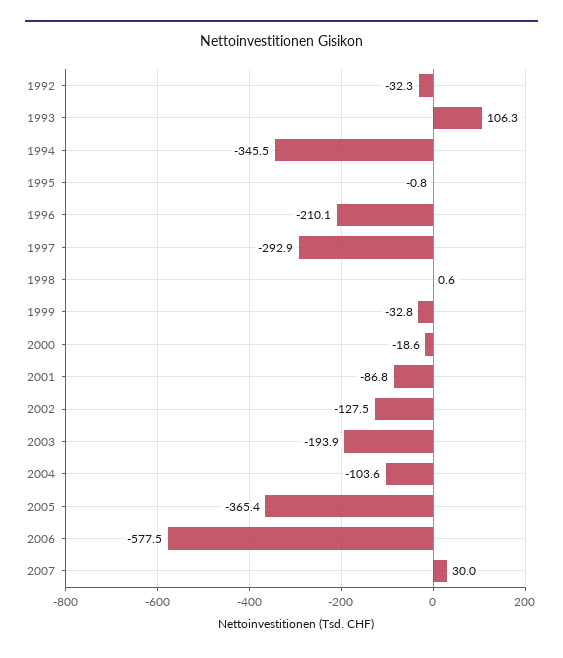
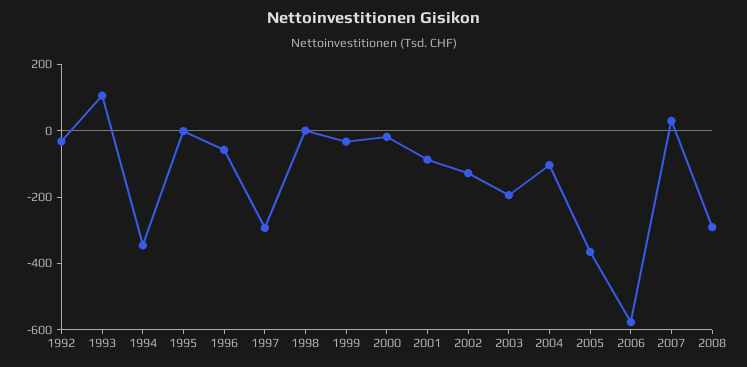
1996: -210.1 -> -50
2008: none -> -300

